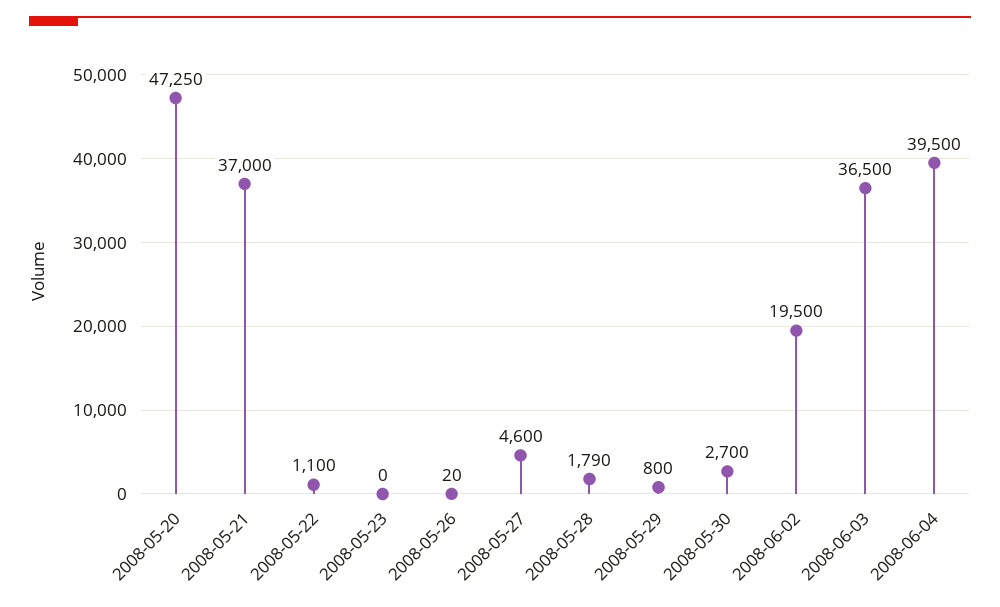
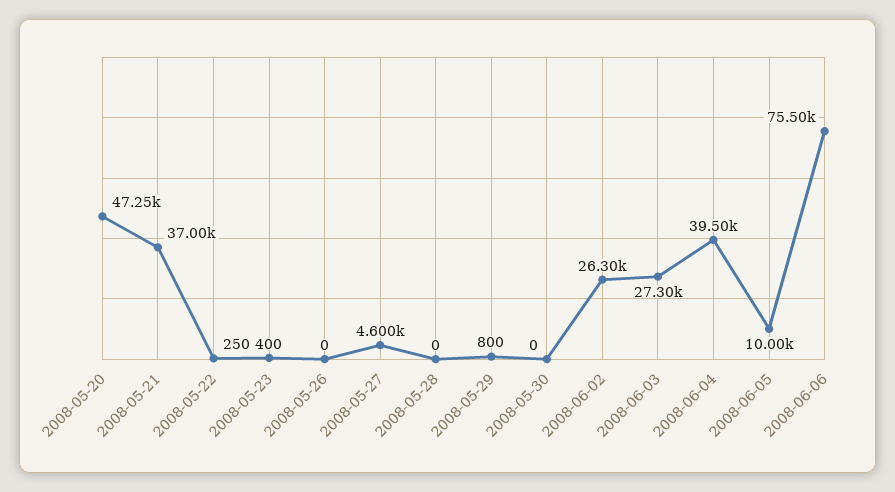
2008-05-22: 1100 -> 250
2008-05-23: 0 -> 400
2008-05-26: 20 -> 0
2008-05-28: 1790 -> 0
2008-05-30: 2700 -> 0
2008-06-02: 19500 -> 26300
2008-06-03: 36500 -> 27300
2008-06-05: none -> 10000
2008-06-06: none -> 75500

